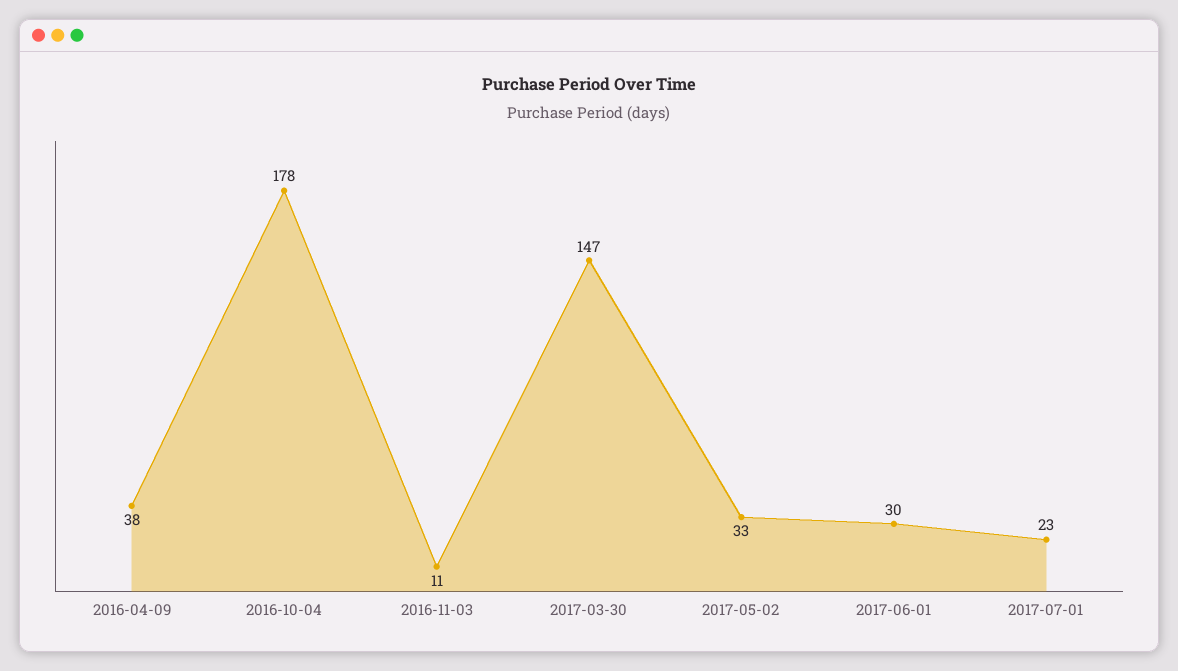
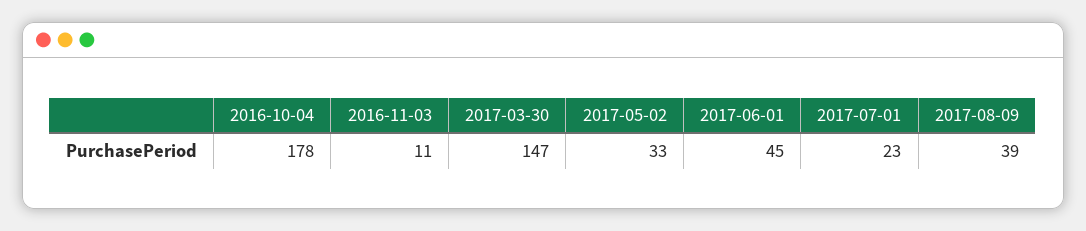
2016-04-09: 38 -> none
2017-06-01: 30 -> 45
2017-08-09: none -> 39

